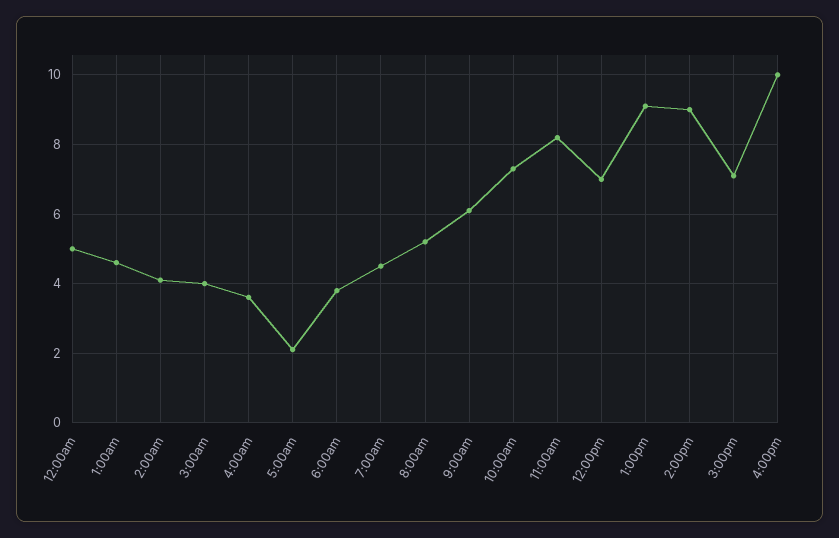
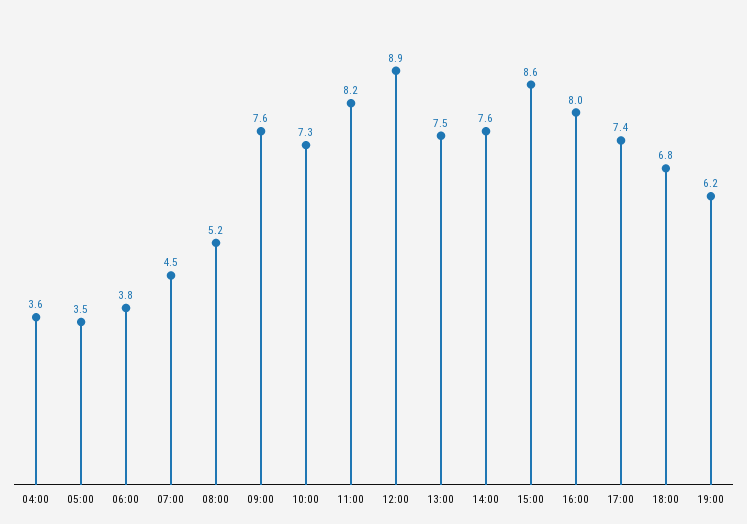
12:00am: 5 -> none
1:00am: 4.5 -> none
2:00am: 4 -> none
3:00am: 4 -> none
5:00am: 2 -> 3.5
9:00am: 6 -> 7.6
12:00pm: 7 -> 8.9
1:00pm: 9 -> 7.5
2:00pm: 9 -> 7.6
3:00pm: 7 -> 8.6
4:00pm: 10 -> 8
17:00: none -> 7.4
18:00: none -> 6.8
19:00: none -> 6.2

